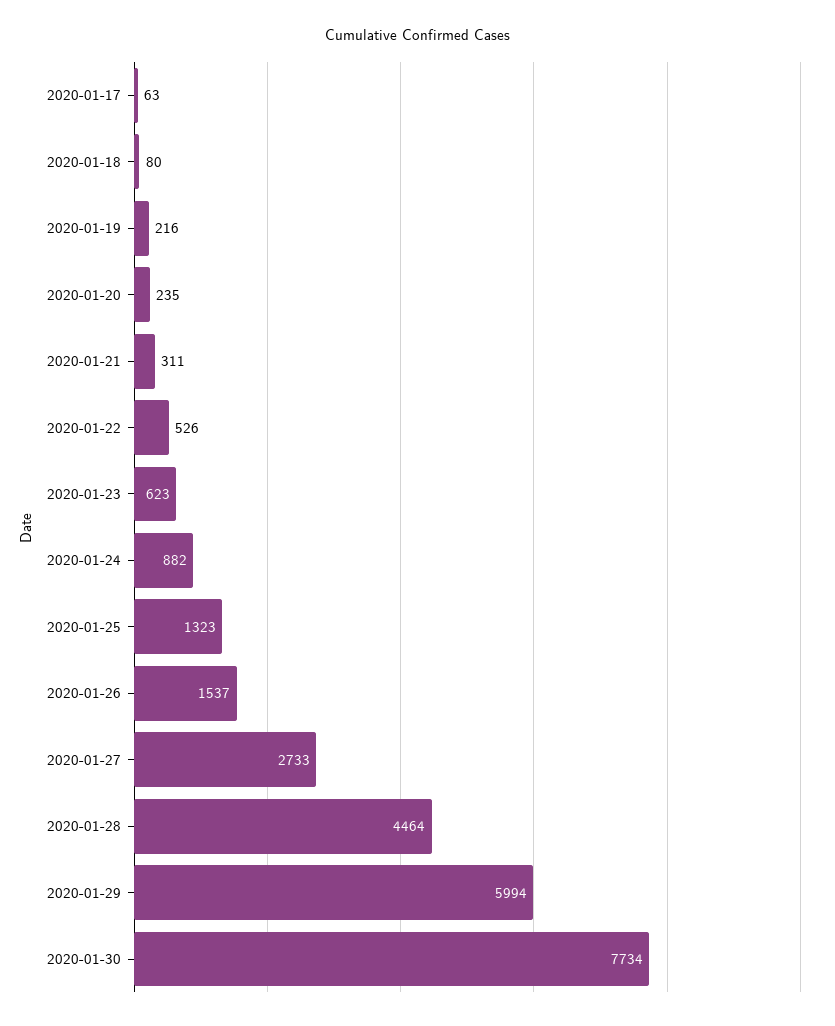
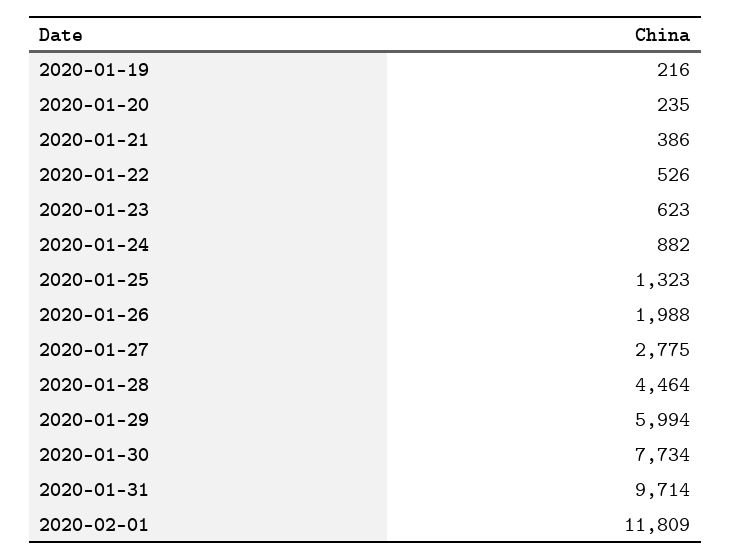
2020-01-17: 63 -> none
2020-01-18: 80 -> none
2020-01-21: 311 -> 386
2020-01-26: 1537 -> 1988
2020-01-27: 2733 -> 2775
2020-01-31: none -> 9714
2020-02-01: none -> 11809

